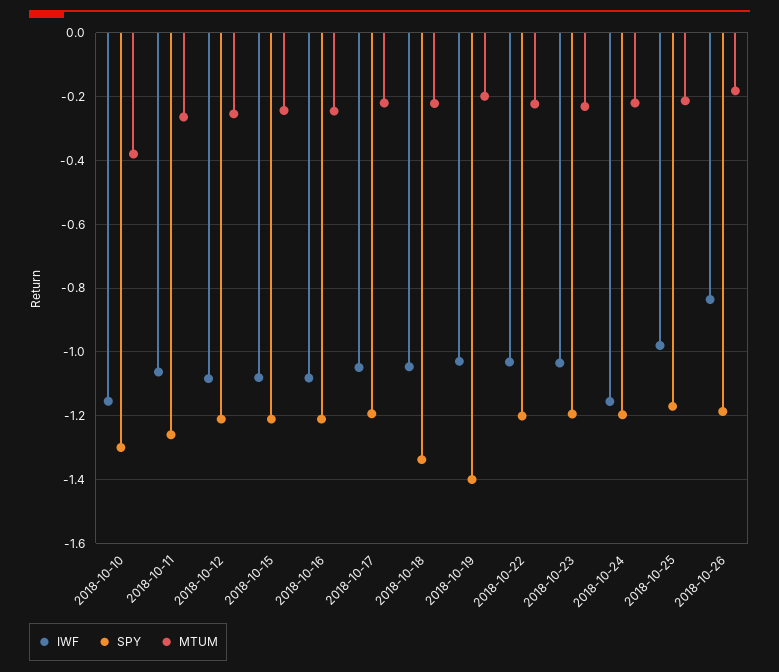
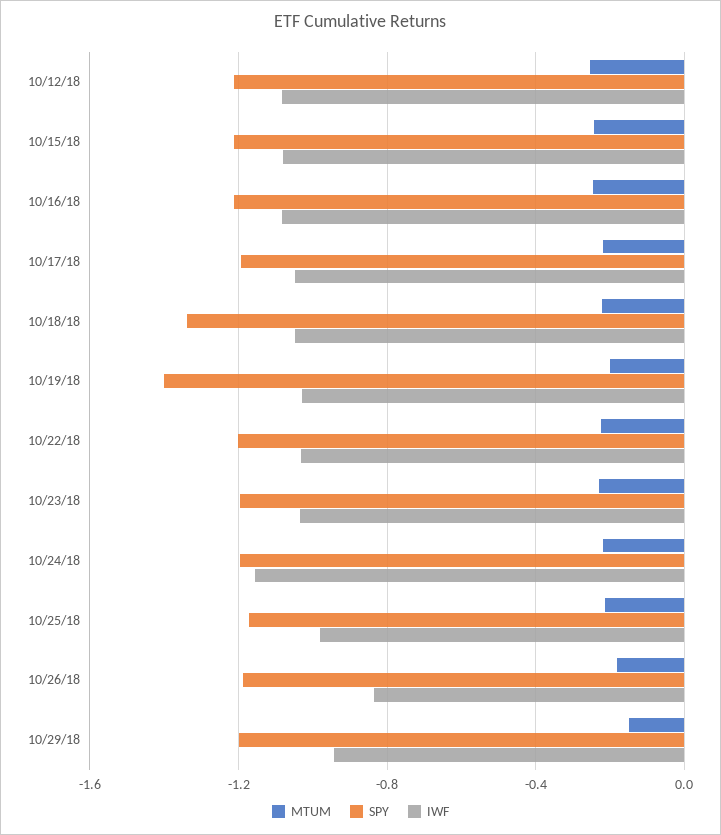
IWF, 2018-10-10: -1.16 -> none
SPY, 2018-10-10: -1.3 -> none
MTUM, 2018-10-10: -0.38 -> none
IWF, 2018-10-11: -1.06 -> none
SPY, 2018-10-11: -1.26 -> none
MTUM, 2018-10-11: -0.26 -> none
MTUM, 10/29/18: none -> -0.15
SPY, 10/29/18: none -> -1.2
IWF, 10/29/18: none -> -0.95

